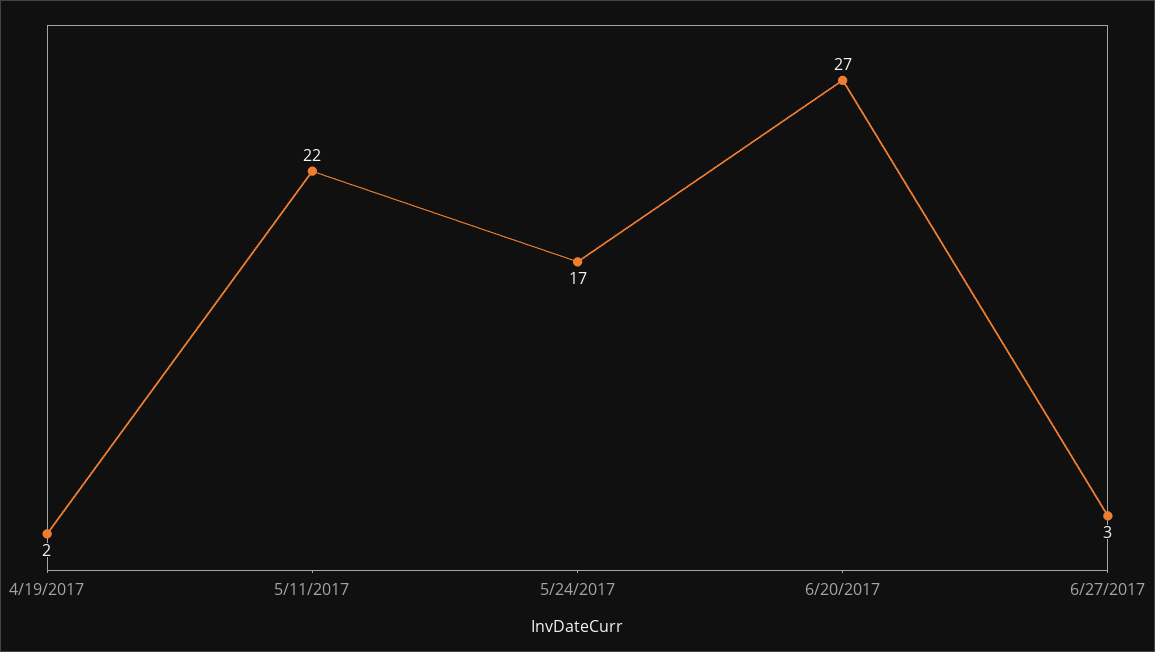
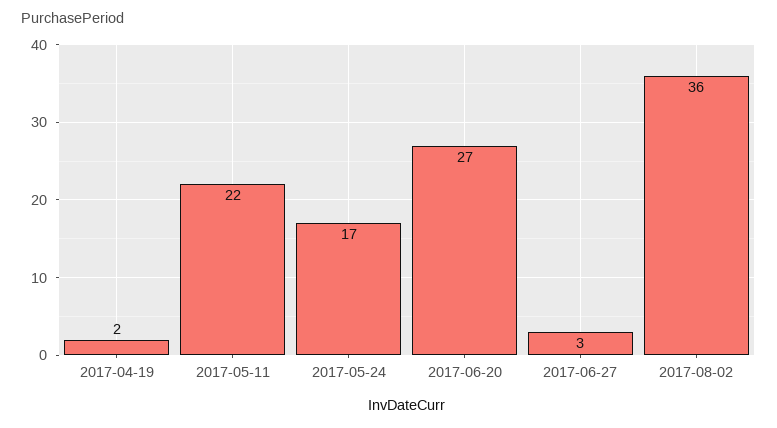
2017-08-02: none -> 36

